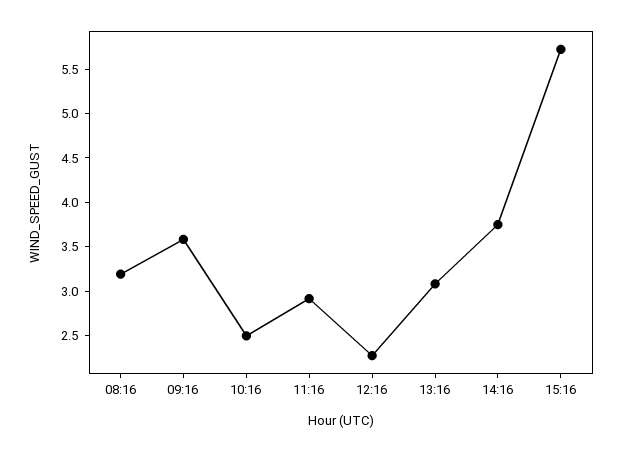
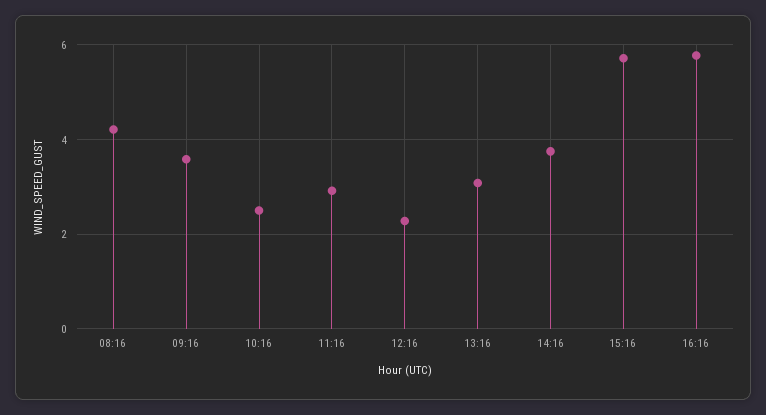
08:16: 3.2 -> 4.2
16:16: none -> 5.8

